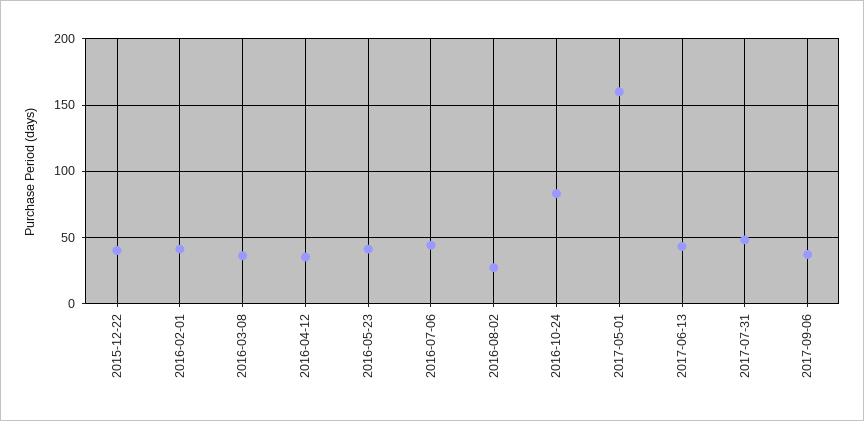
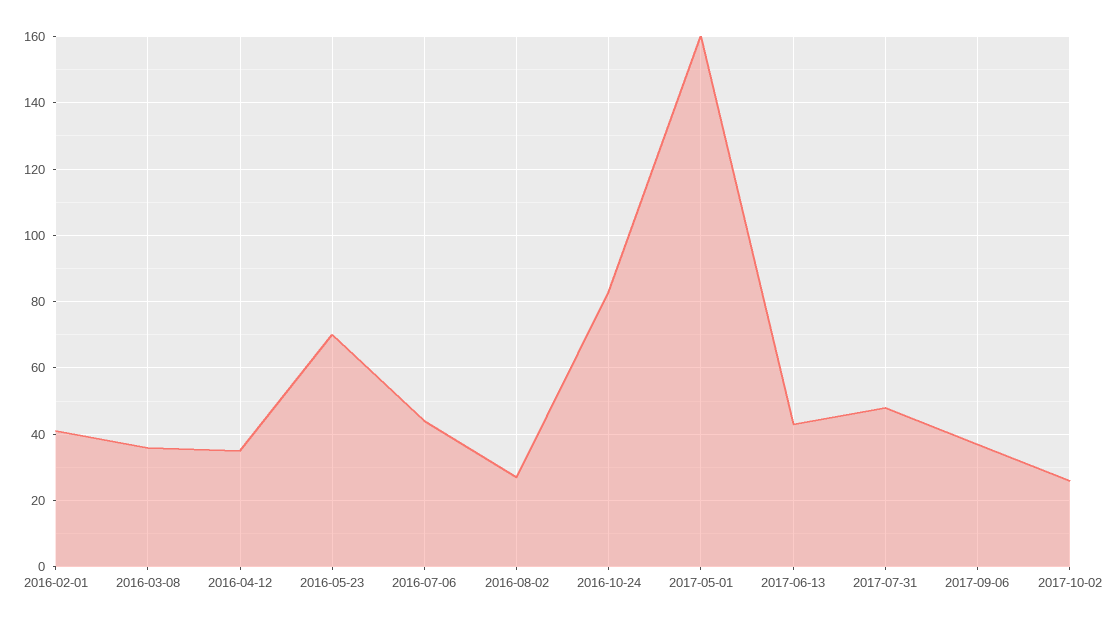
2015-12-22: 40 -> none
2016-05-23: 40 -> 70
2017-10-02: none -> 25

